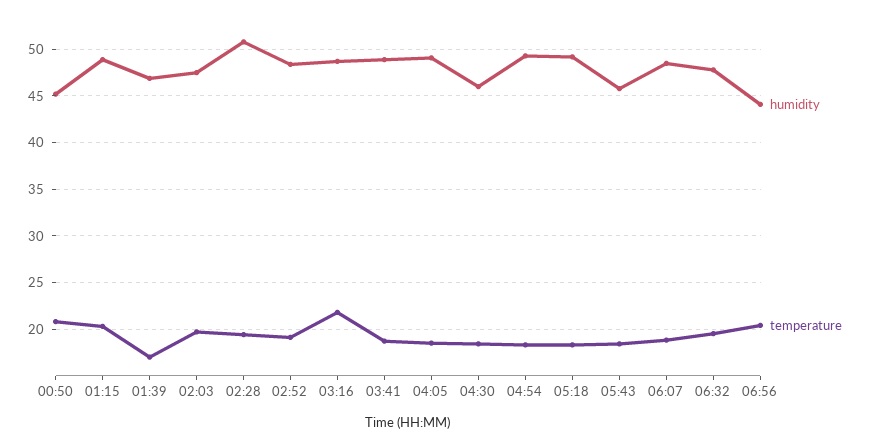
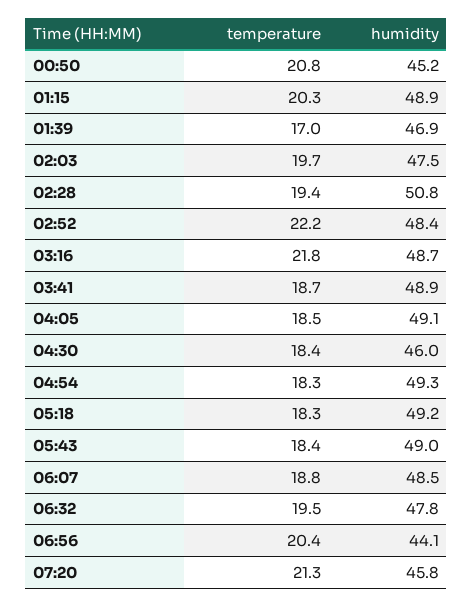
temperature, 02:52: 19 -> 22.2
humidity, 05:43: 46 -> 49
temperature, 07:20: none -> 21.3
humidity, 07:20: none -> 45.8

